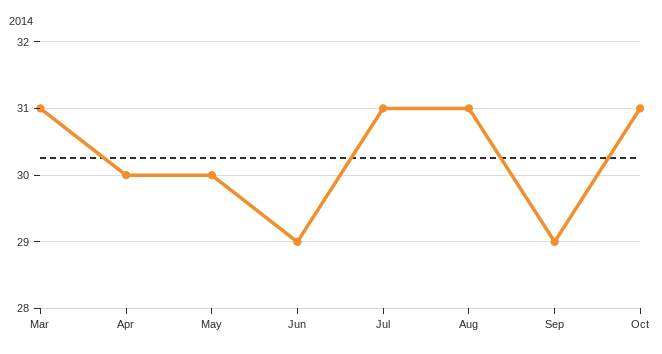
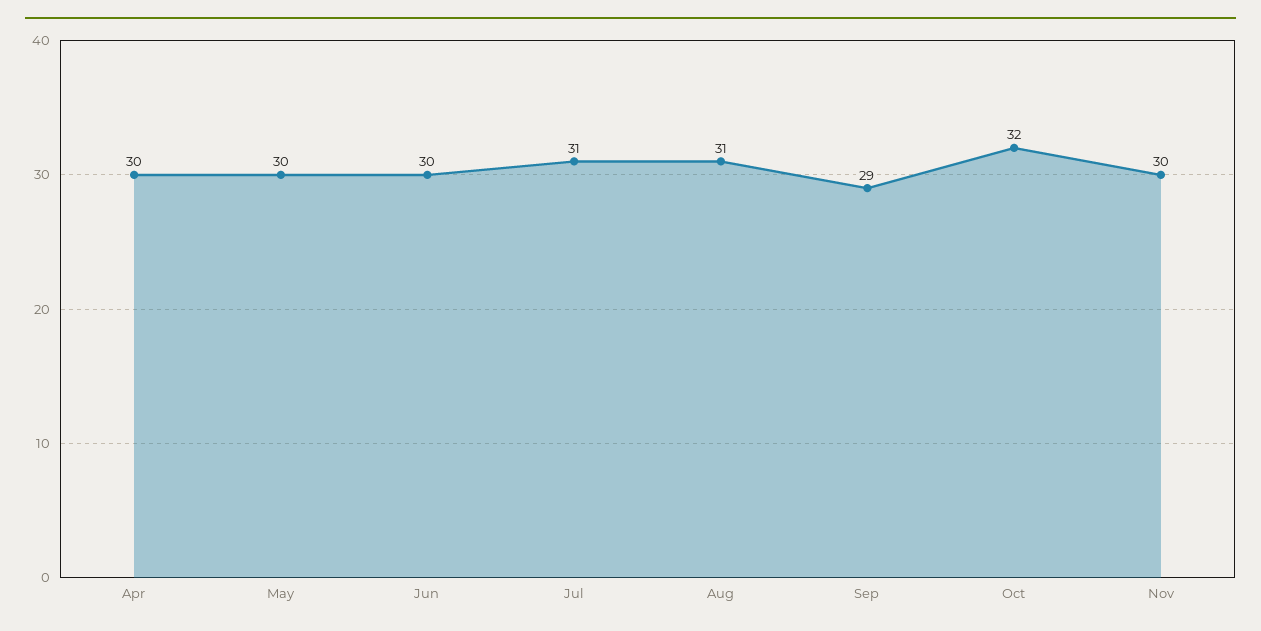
Mar: 31 -> none
Jun: 29 -> 30
Oct: 31 -> 32
Nov: none -> 30

